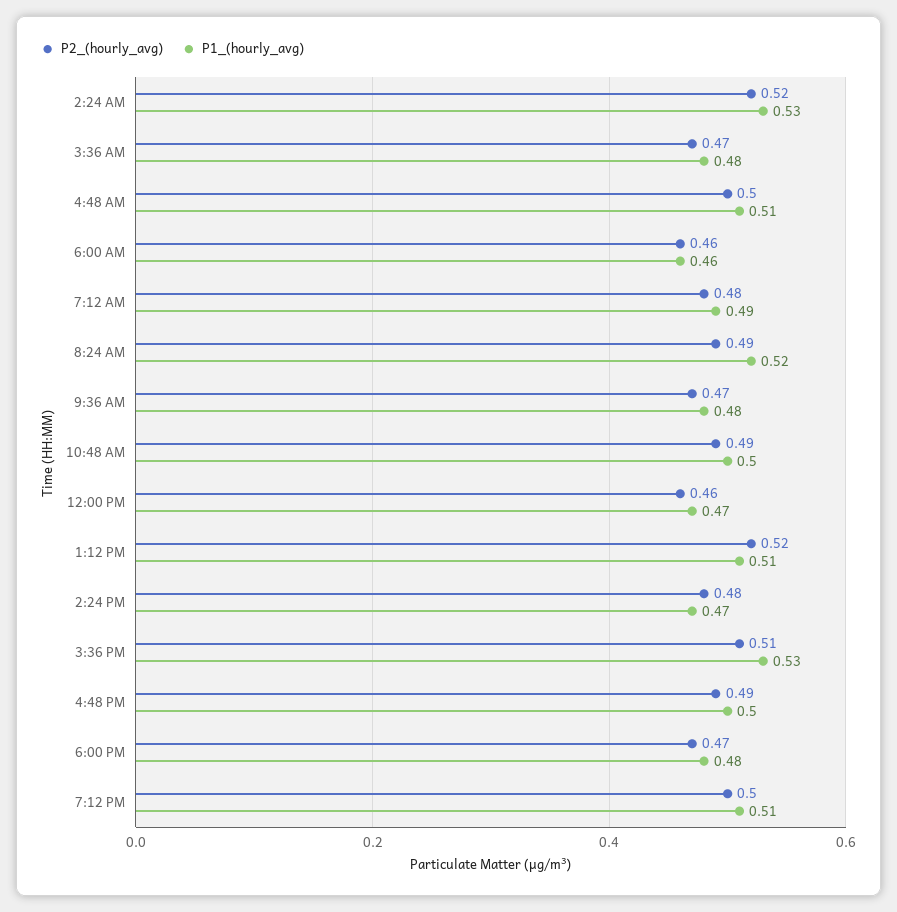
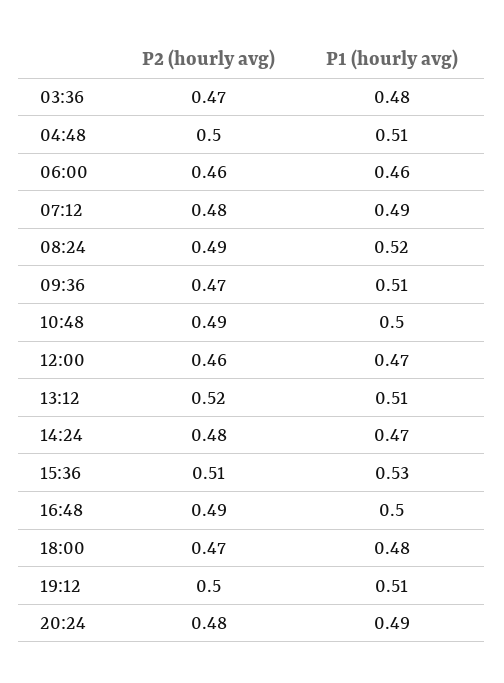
P2_(hourly_avg), 2:24 AM: 0.52 -> none
P1_(hourly_avg), 2:24 AM: 0.53 -> none
P1_(hourly_avg), 9:36 AM: 0.48 -> 0.51
P2_(hourly_avg), 20:24: none -> 0.48
P1_(hourly_avg), 20:24: none -> 0.49

